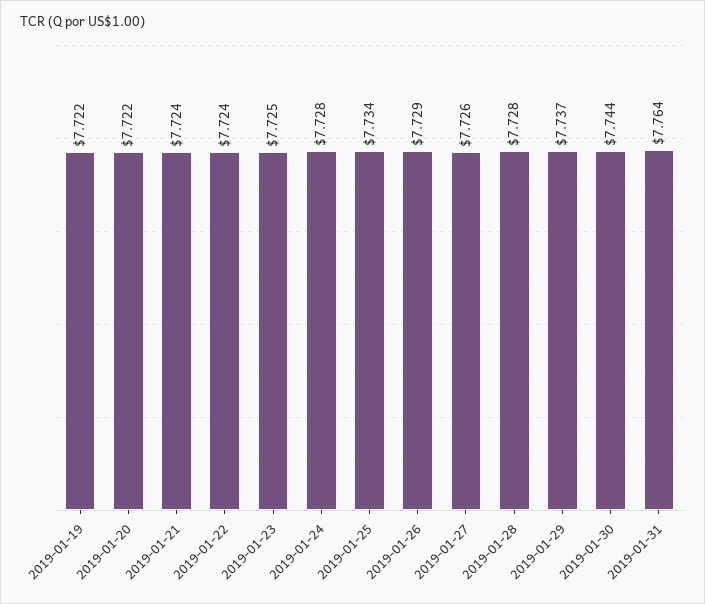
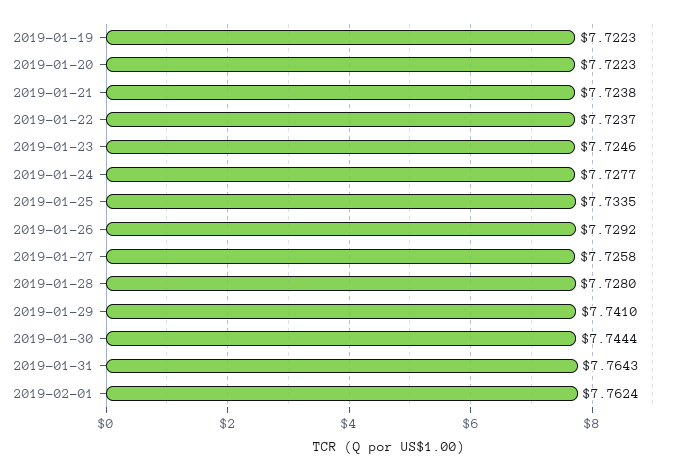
2019-01-29: 7.737 -> 7.741
2019-02-01: none -> 7.7624

